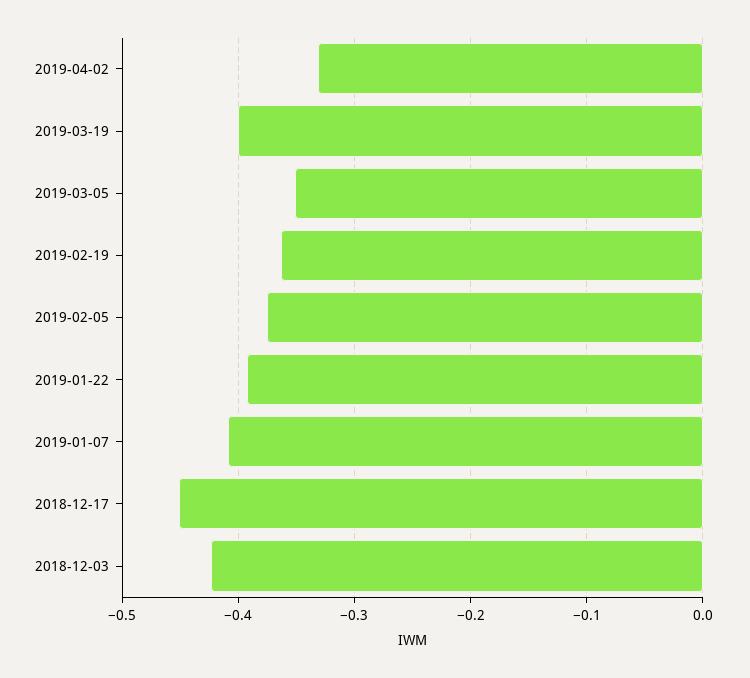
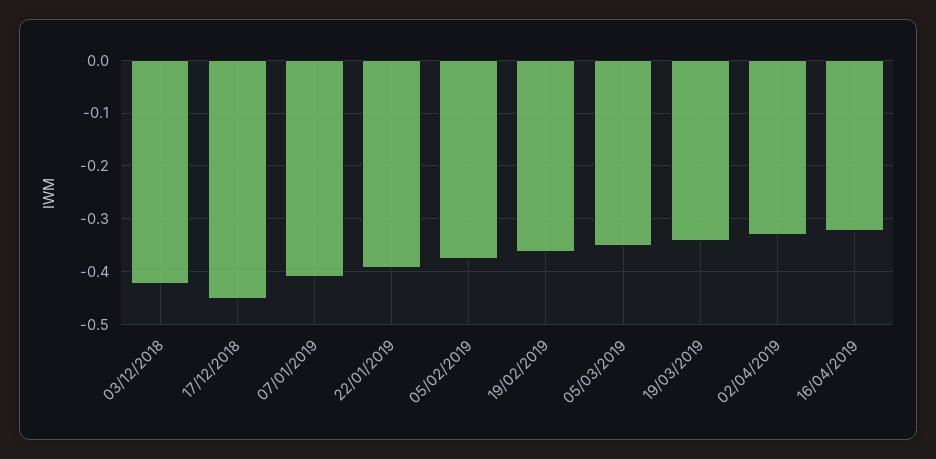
2019-03-19: -0.4 -> -0.34
16/04/2019: none -> -0.32

